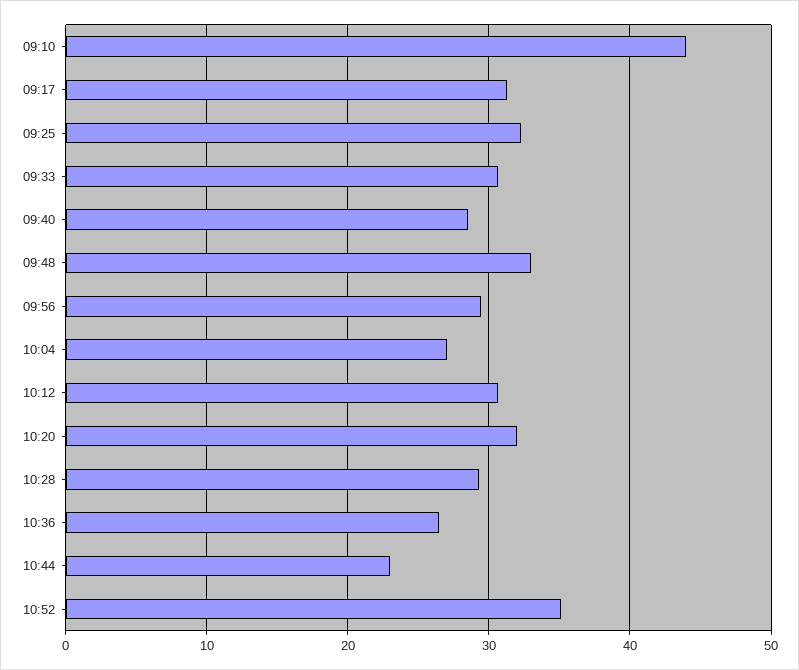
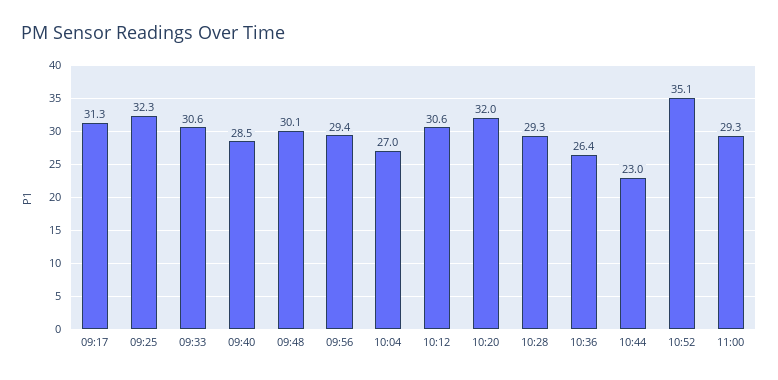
09:10: 44 -> none
09:48: 33 -> 30.1
11:00: none -> 29.3

